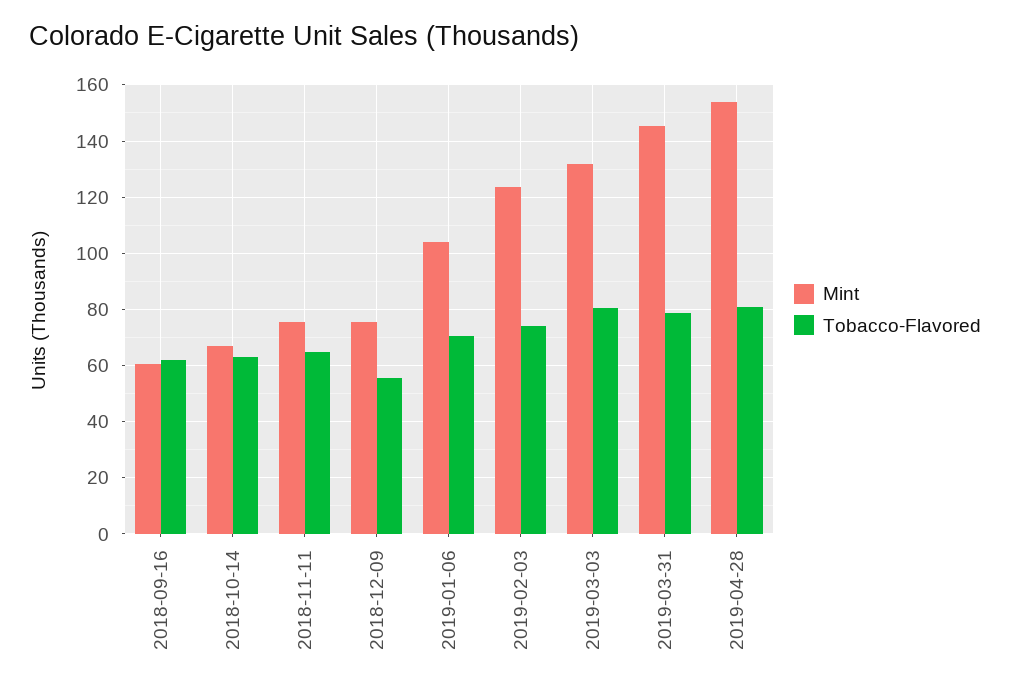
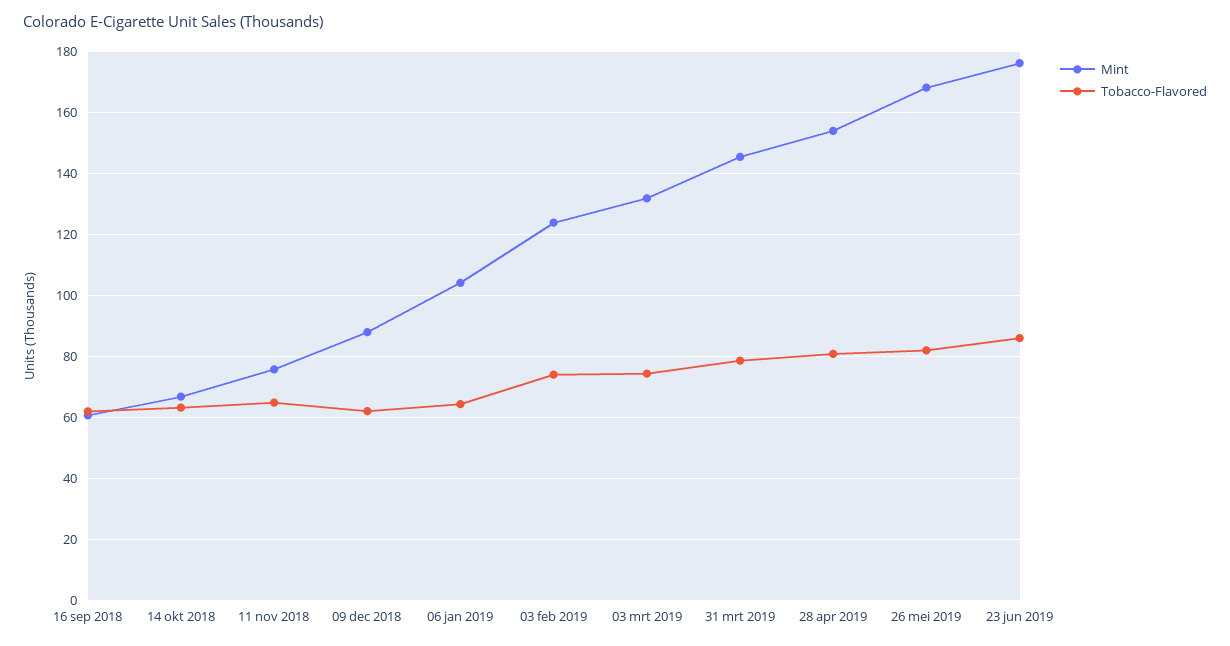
Mint, 2018-12-09: 75 -> 88
Tobacco-Flavored, 2018-12-09: 55 -> 62
Tobacco-Flavored, 2019-01-06: 70 -> 64
Tobacco-Flavored, 2019-03-03: 80 -> 74
Mint, 26 mei 2019: none -> 168
Tobacco-Flavored, 26 mei 2019: none -> 82
Mint, 23 jun 2019: none -> 176
Tobacco-Flavored, 23 jun 2019: none -> 86

